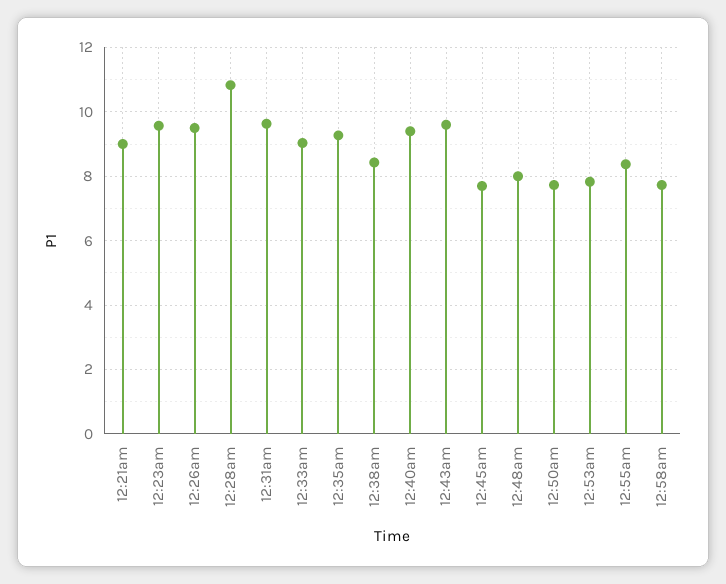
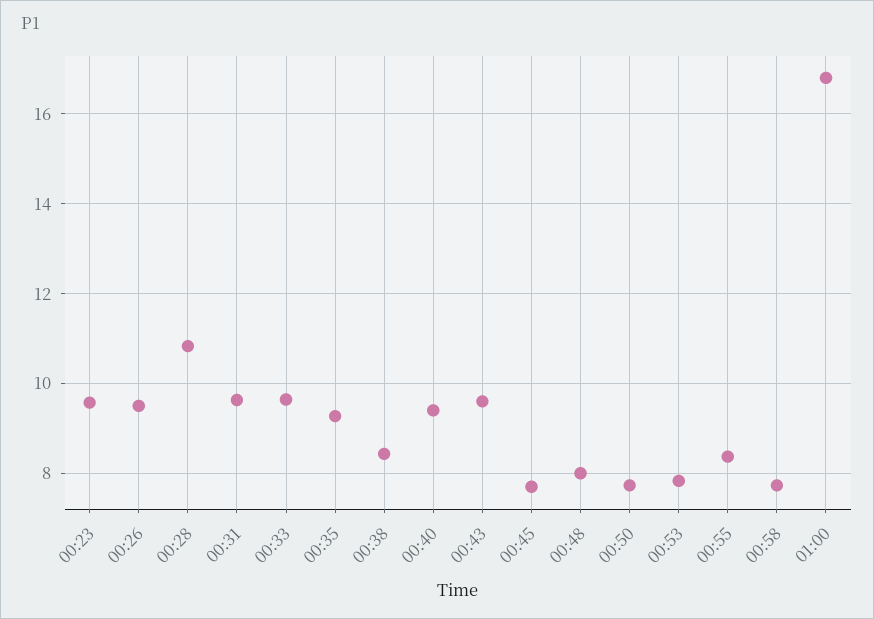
12:21am: 9 -> none
12:33am: 9 -> 9.6
01:00: none -> 16.8

